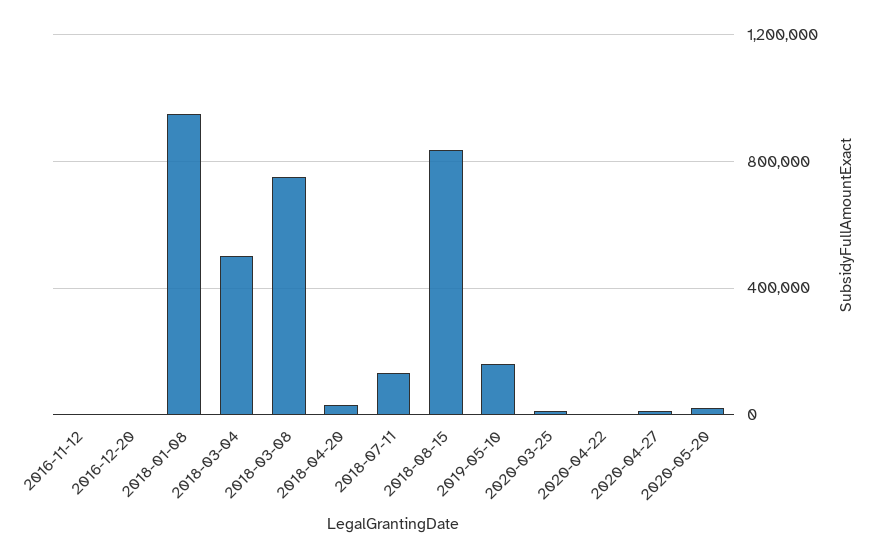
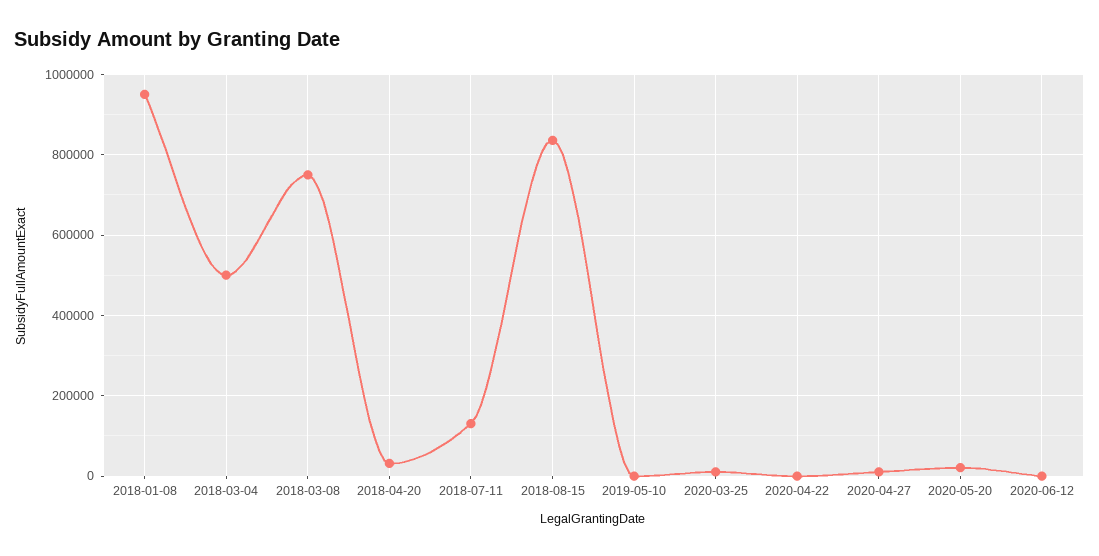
2016-11-12: 0 -> none
2016-12-20: 0 -> none
2019-05-10: 150000 -> 0
2020-06-12: none -> 0

